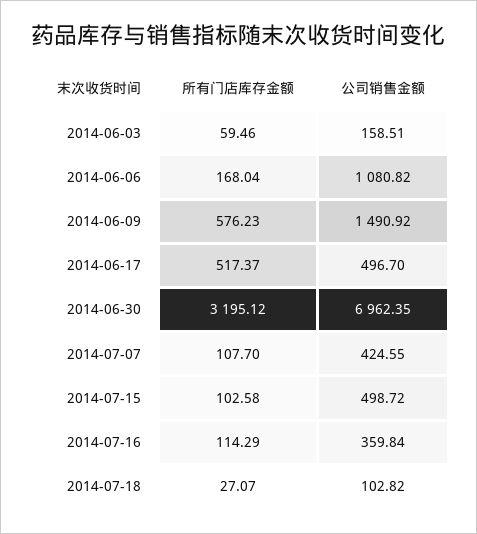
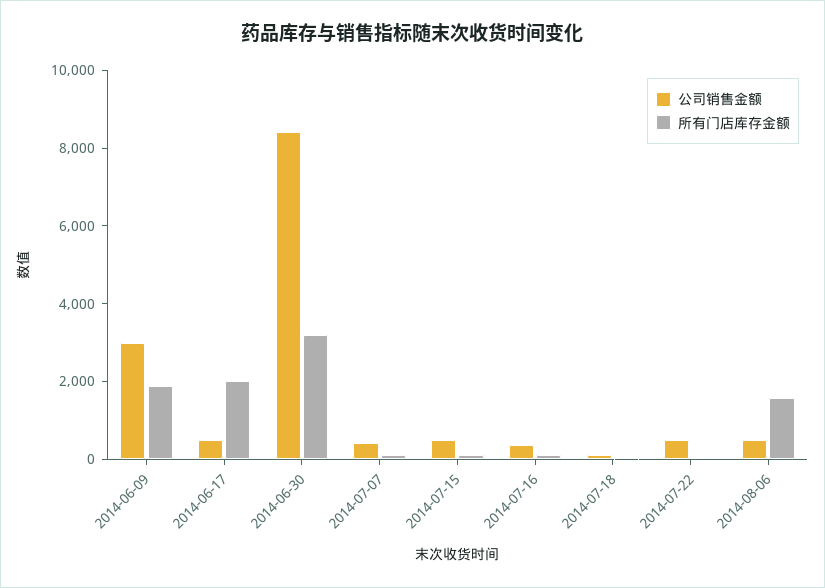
所有门店库存金额, 2014-06-03: 59.46 -> none
公司销售金额, 2014-06-03: 158.51 -> none
所有门店库存金额, 2014-06-06: 168.04 -> none
公司销售金额, 2014-06-06: 1080.82 -> none
所有门店库存金额, 2014-06-09: 576.23 -> 2000
公司销售金额, 2014-06-09: 1490.92 -> 3000
所有门店库存金额, 2014-06-17: 517.37 -> 2000
公司销售金额, 2014-06-30: 6962.35 -> 8500
公司销售金额, 2014-07-22: none -> 500
所有门店库存金额, 2014-07-22: none -> 0
公司销售金额, 2014-08-06: none -> 500
所有门店库存金额, 2014-08-06: none -> 1500

